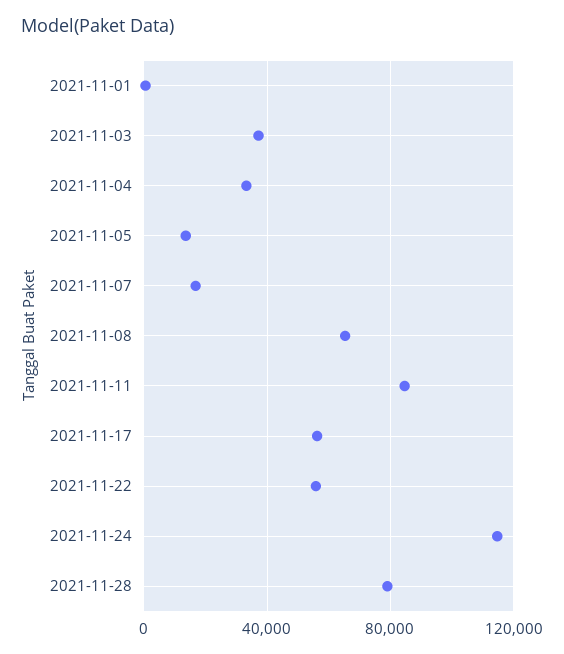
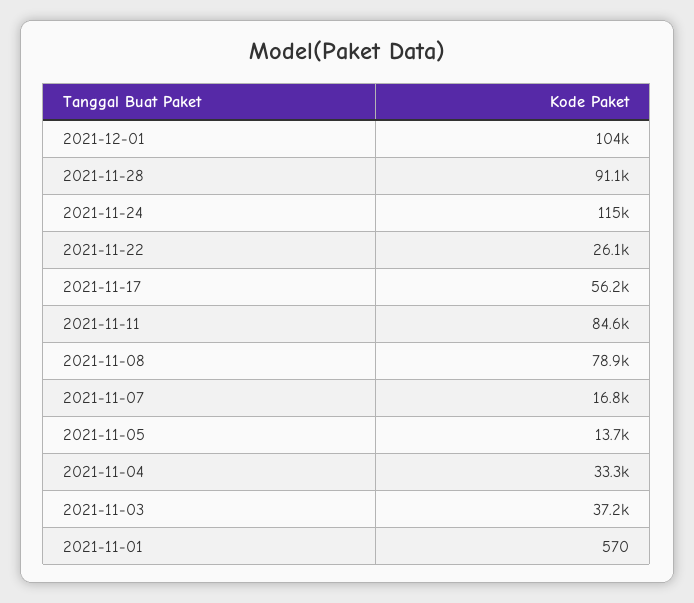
2021-11-08: 65000 -> 78900
2021-11-22: 55000 -> 26100
2021-11-28: 80000 -> 91100
2021-12-01: none -> 104000

